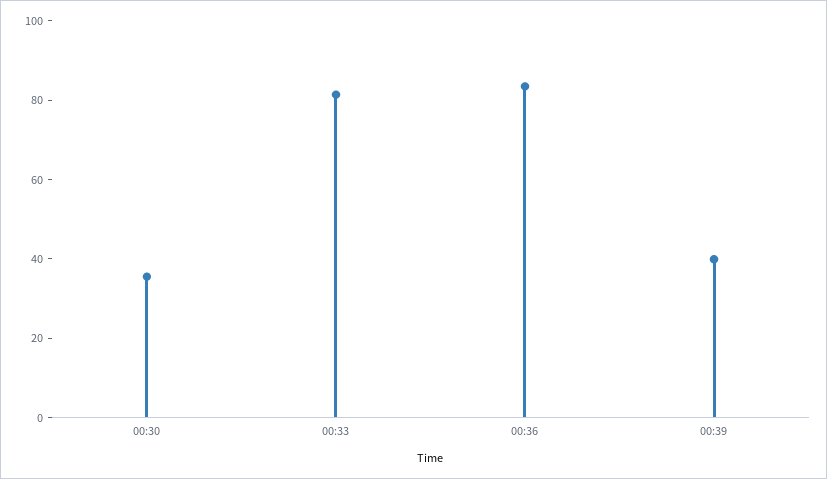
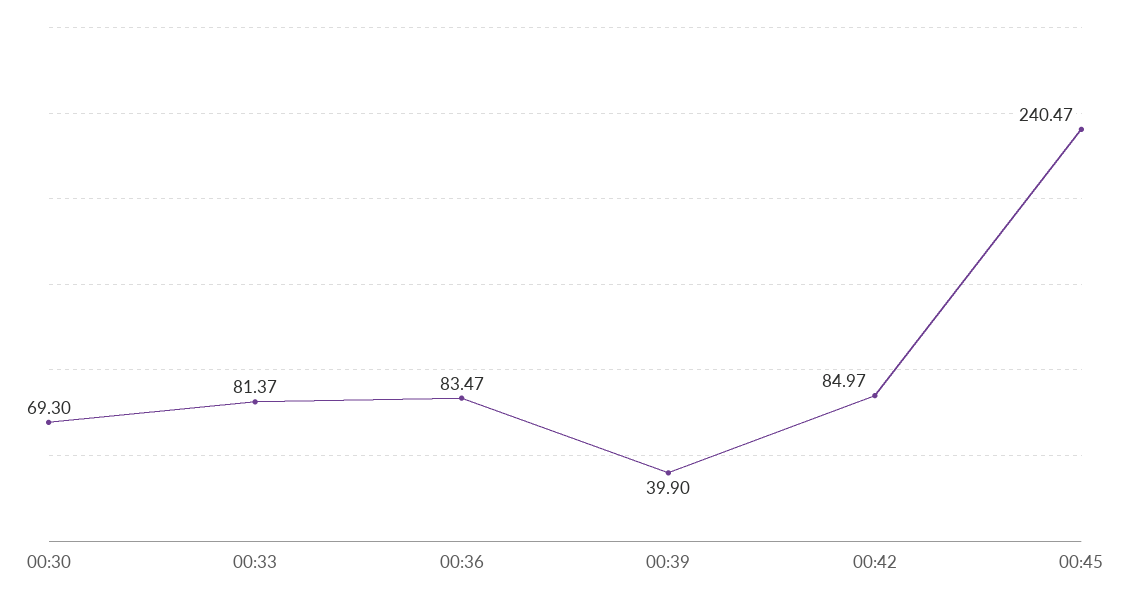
00:30: 35 -> 69.3
00:42: none -> 84.97
00:45: none -> 240.47

